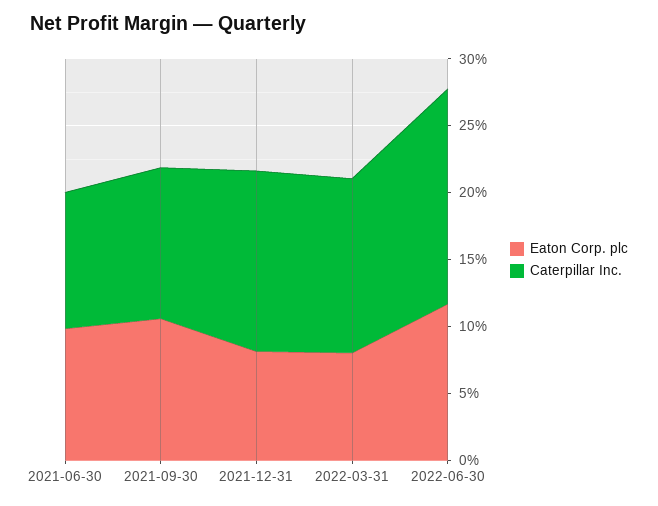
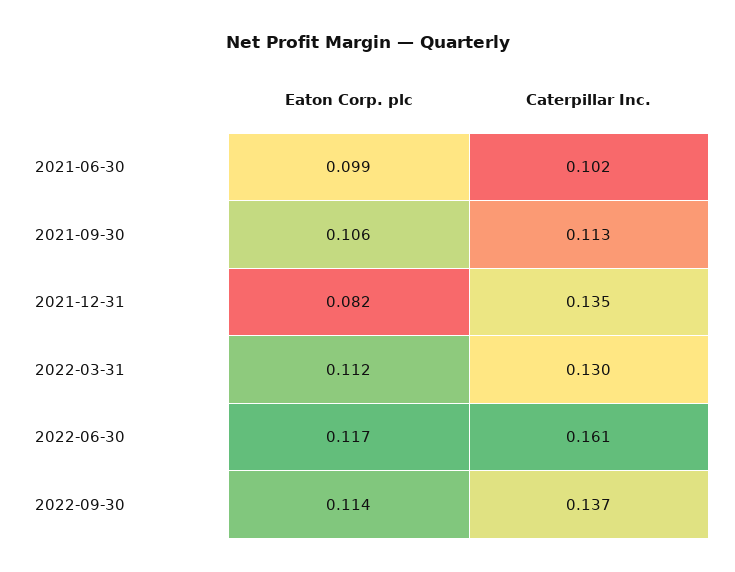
Eaton Corp. plc, 2022-03-31: 0.08 -> 0.112
Eaton Corp. plc, 2022-09-30: none -> 0.114
Caterpillar Inc., 2022-09-30: none -> 0.137

